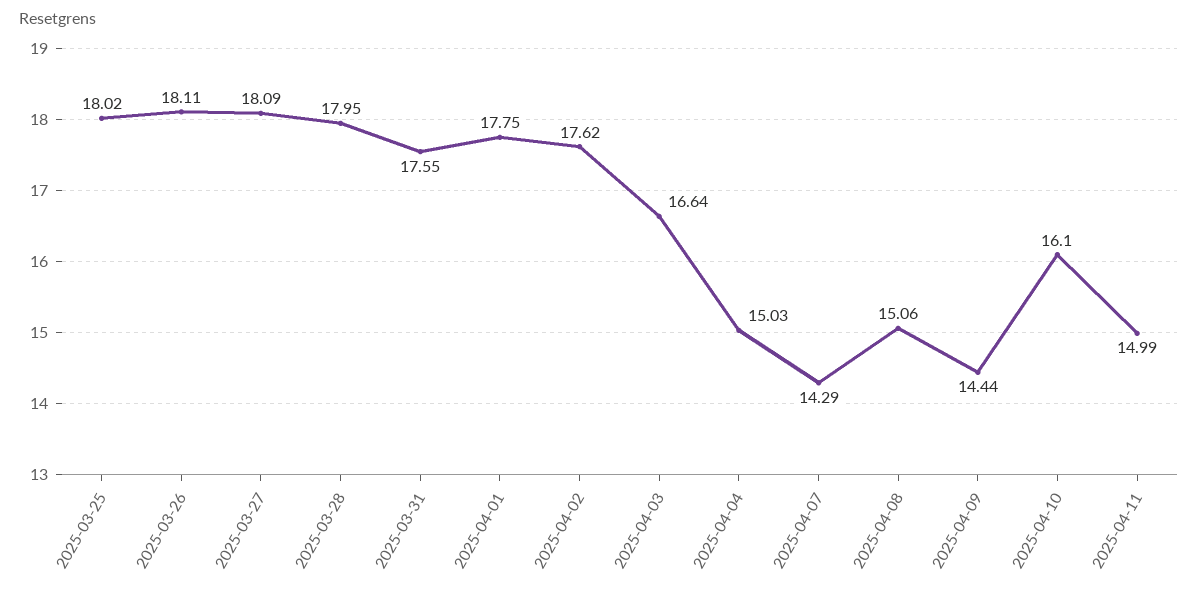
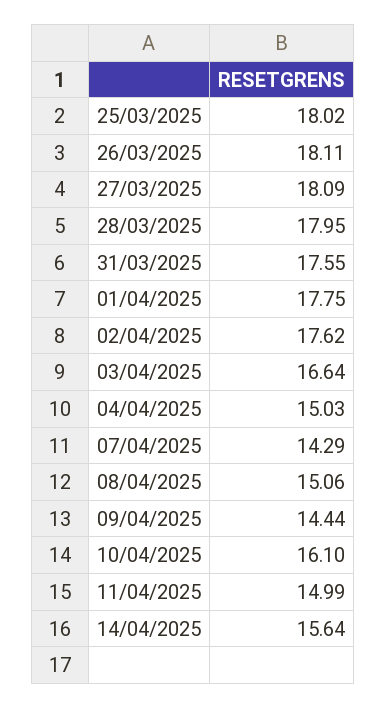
14/04/2025: none -> 15.64

